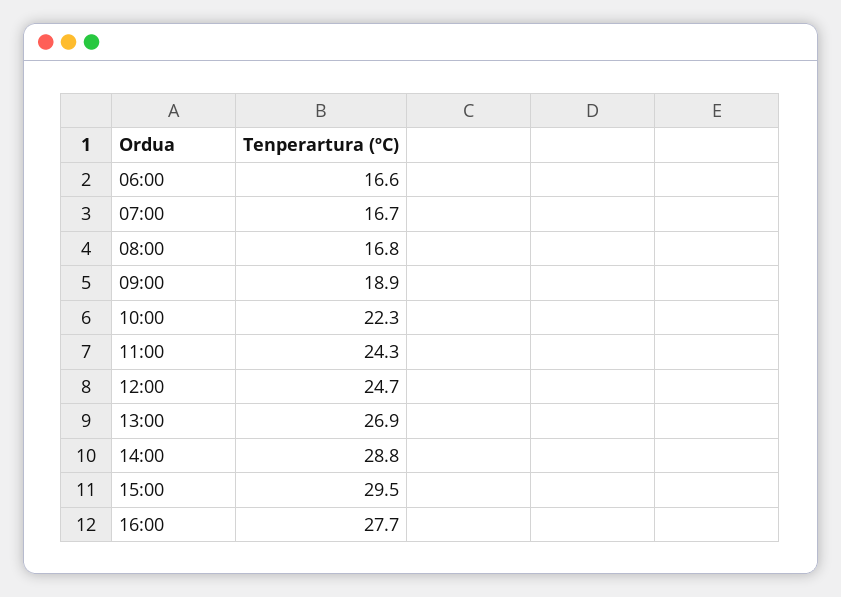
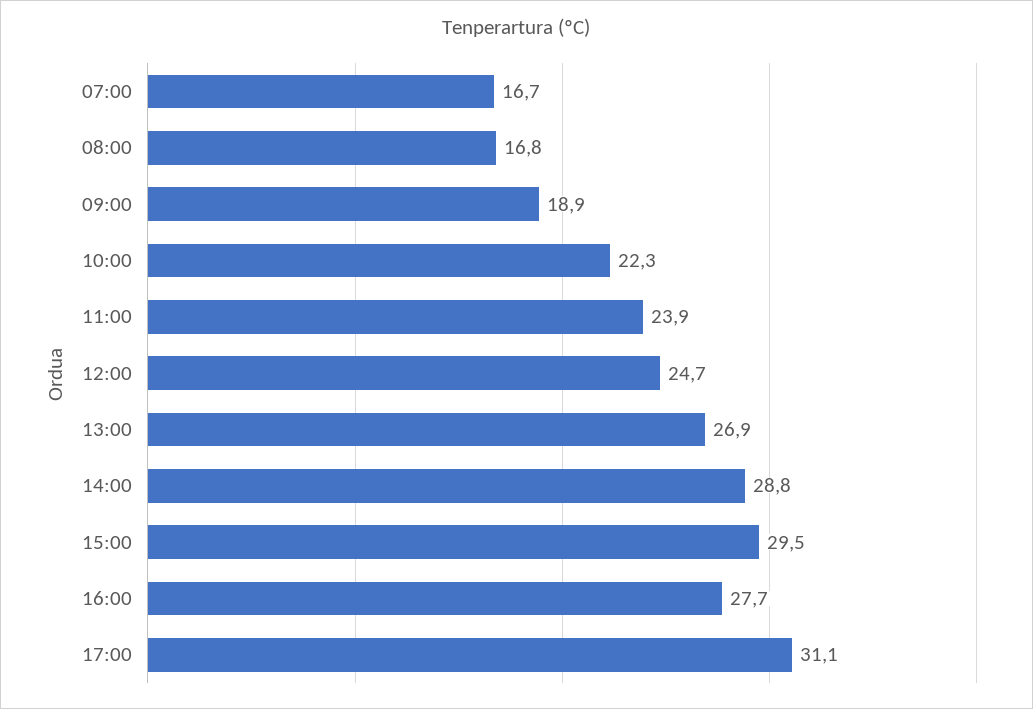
06:00: 16.6 -> none
11:00: 24.3 -> 23.9
17:00: none -> 31.1

